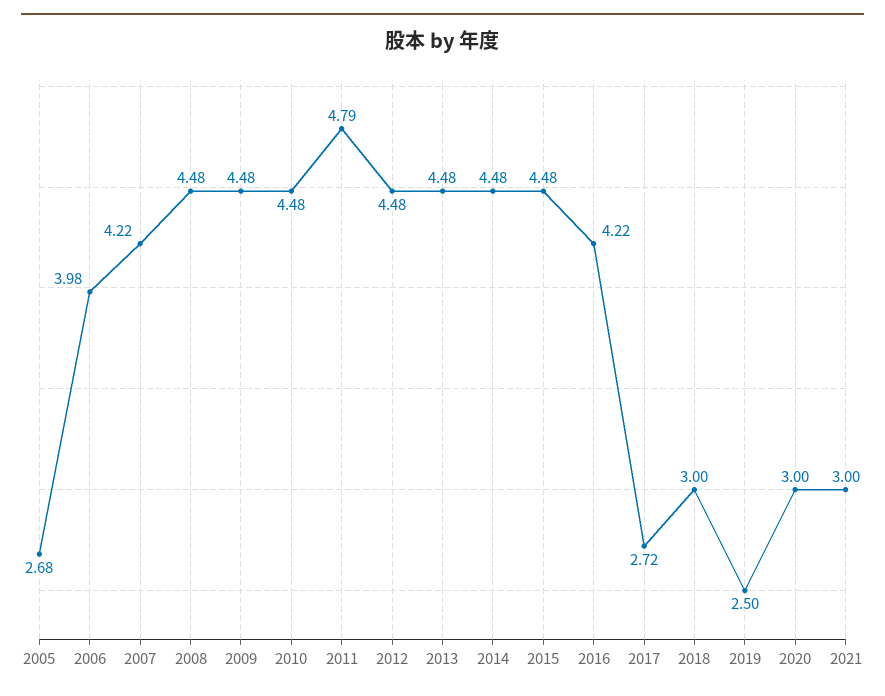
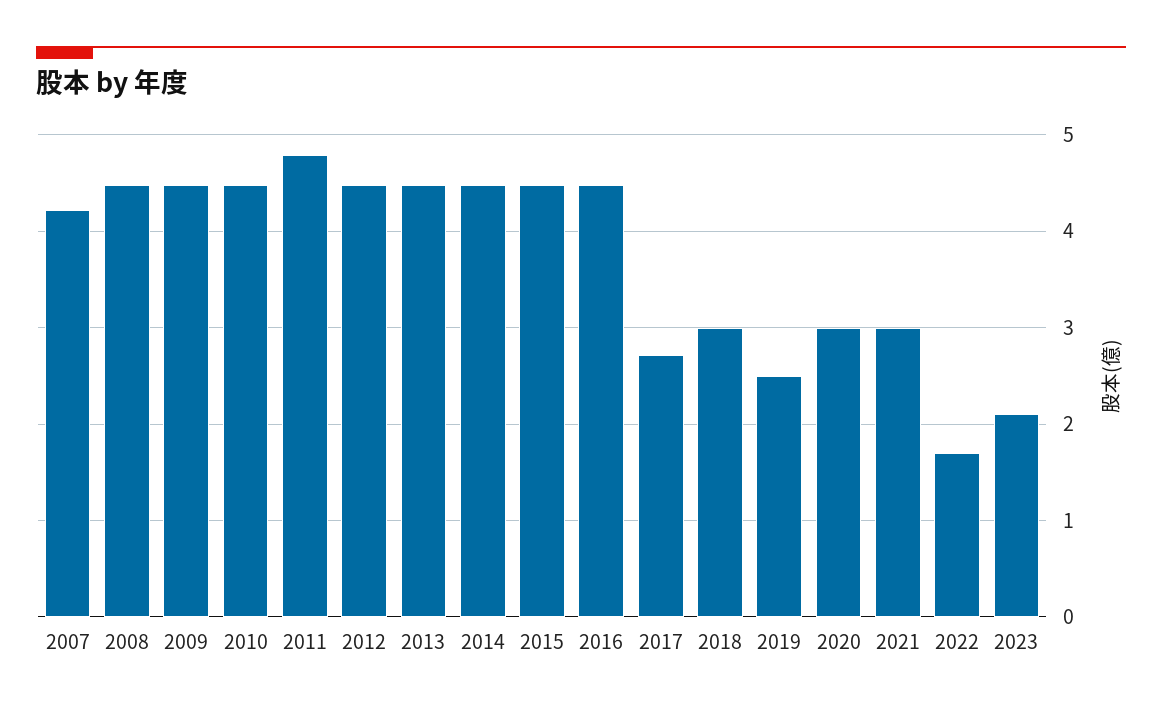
2005: 2.68 -> none
2006: 3.98 -> none
2016: 4.22 -> 4.5
2022: none -> 1.7
2023: none -> 2.1

